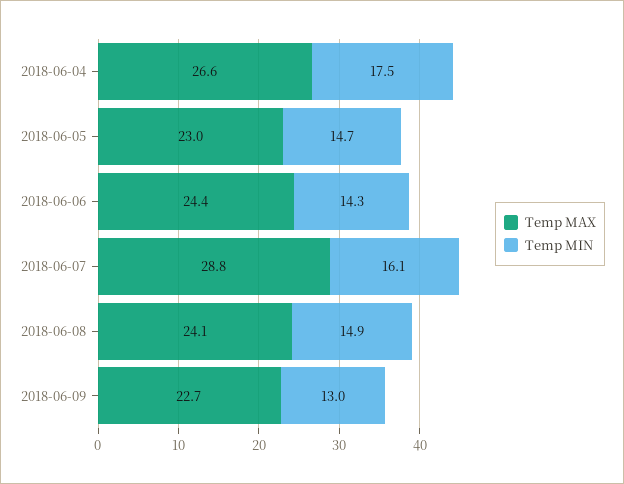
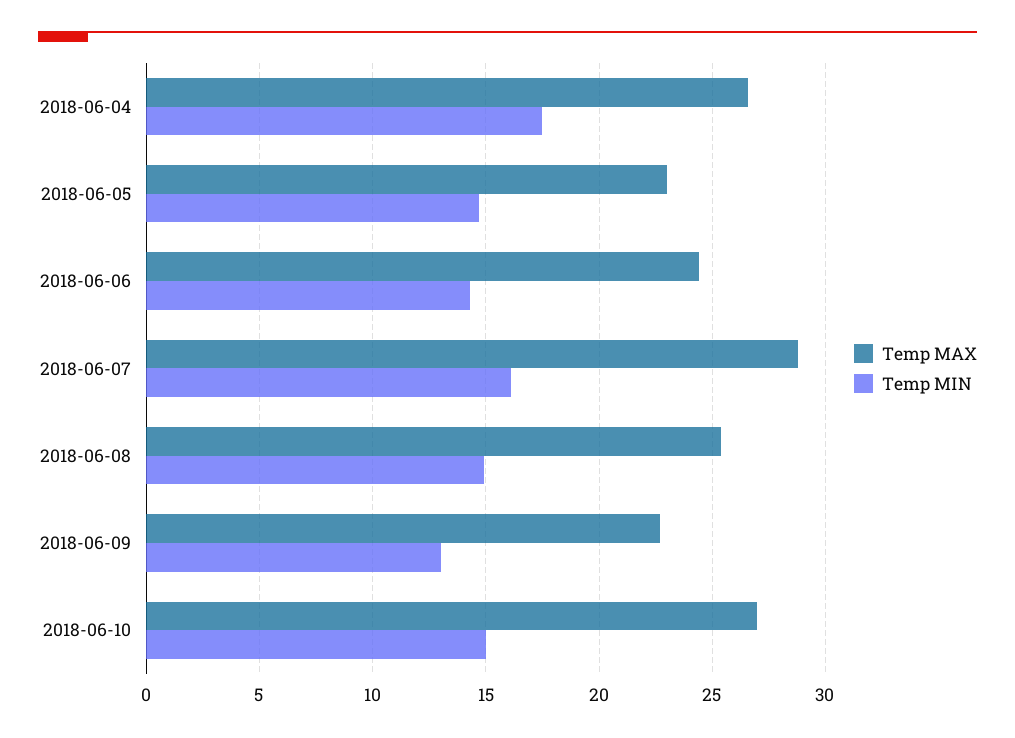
Temp MAX, 2018-06-08: 24.1 -> 25.5
Temp MAX, 2018-06-10: none -> 27
Temp MIN, 2018-06-10: none -> 15

